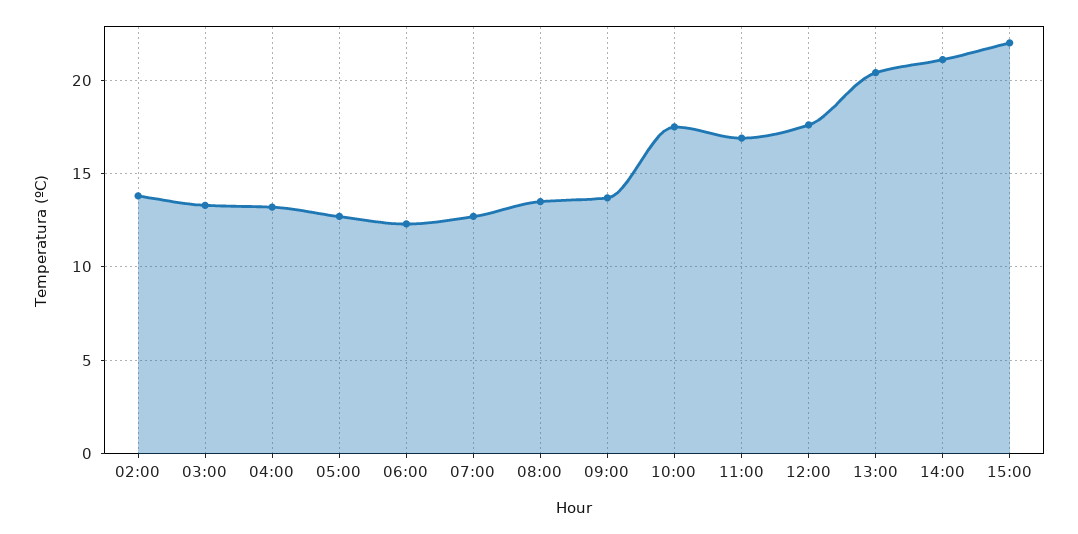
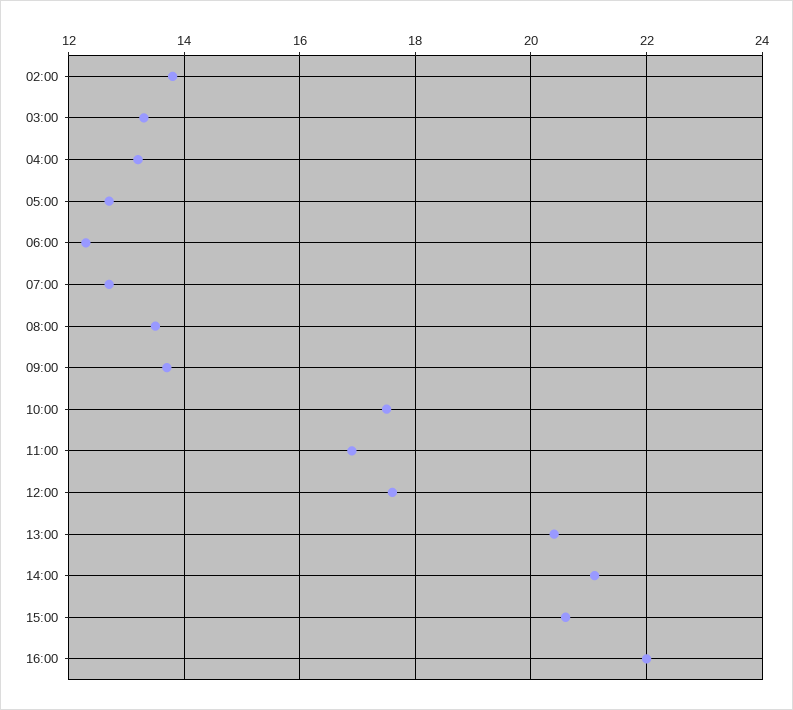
15:00: 22 -> 20.5
16:00: none -> 22

